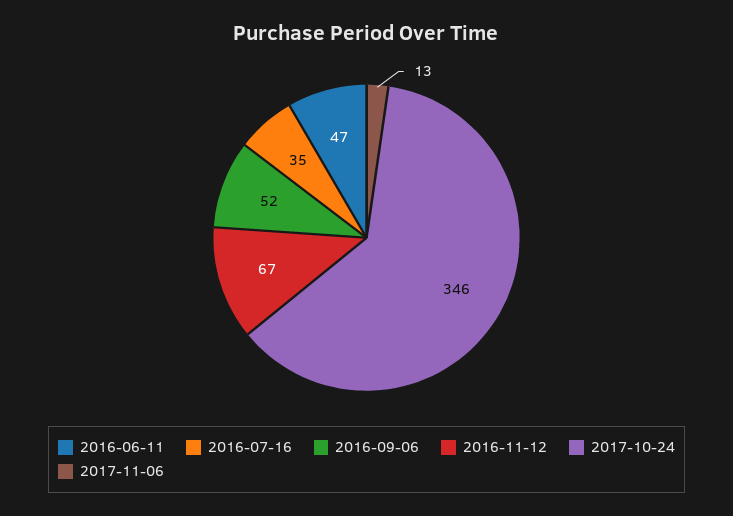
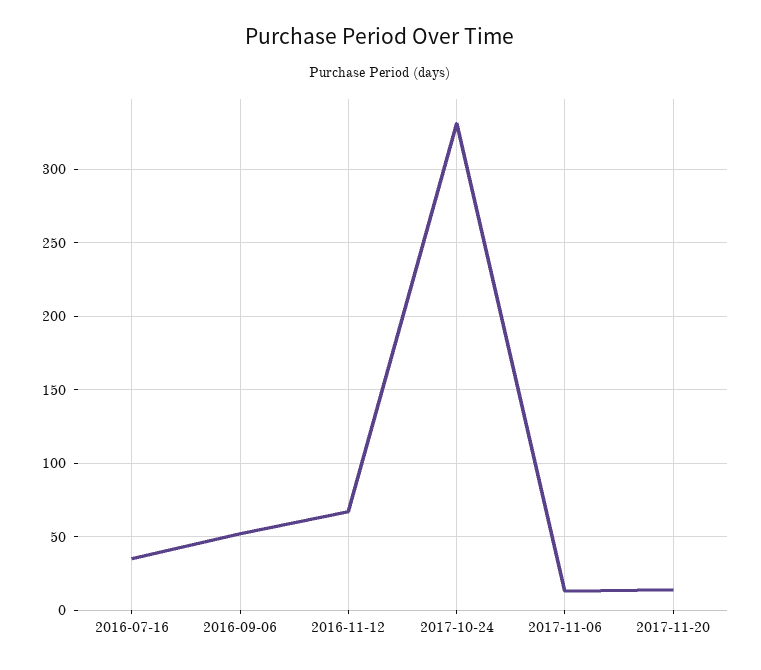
2016-06-11: 47 -> none
2017-10-24: 346 -> 330
2017-11-20: none -> 15

